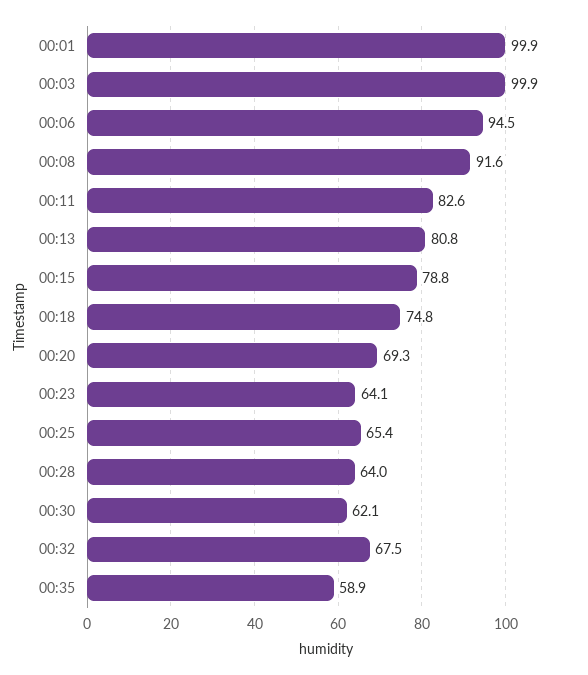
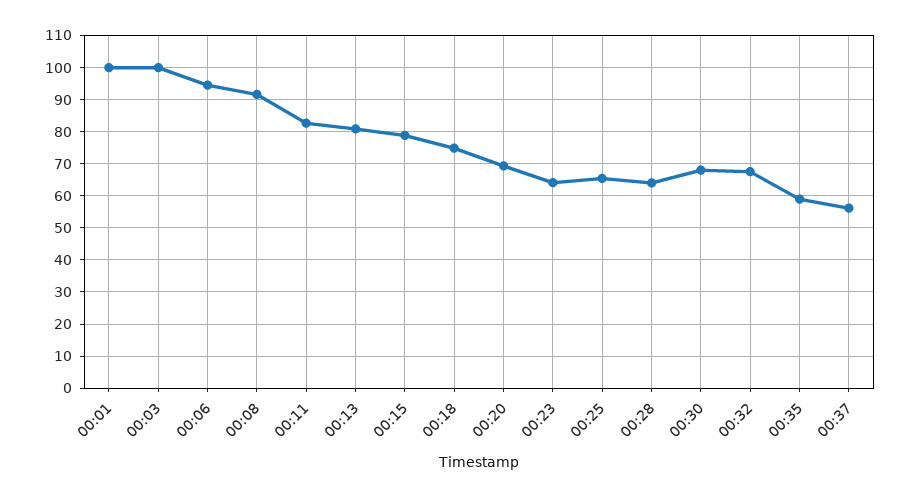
00:30: 62.1 -> 68
00:37: none -> 56

